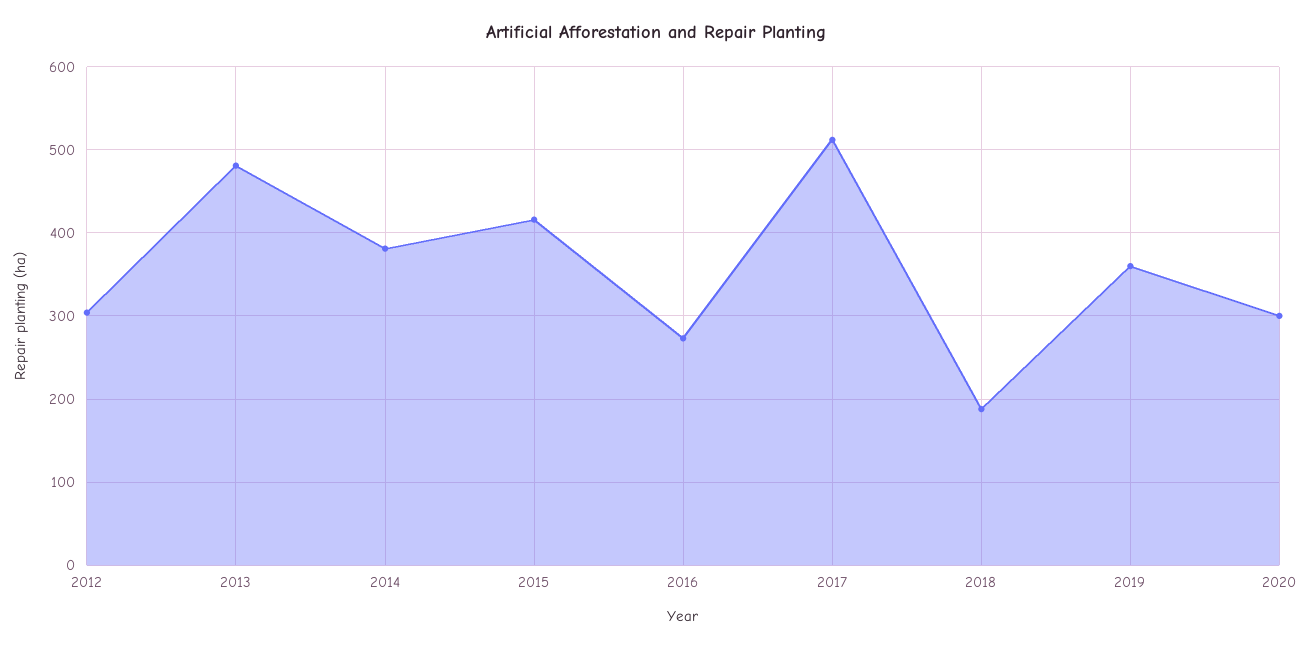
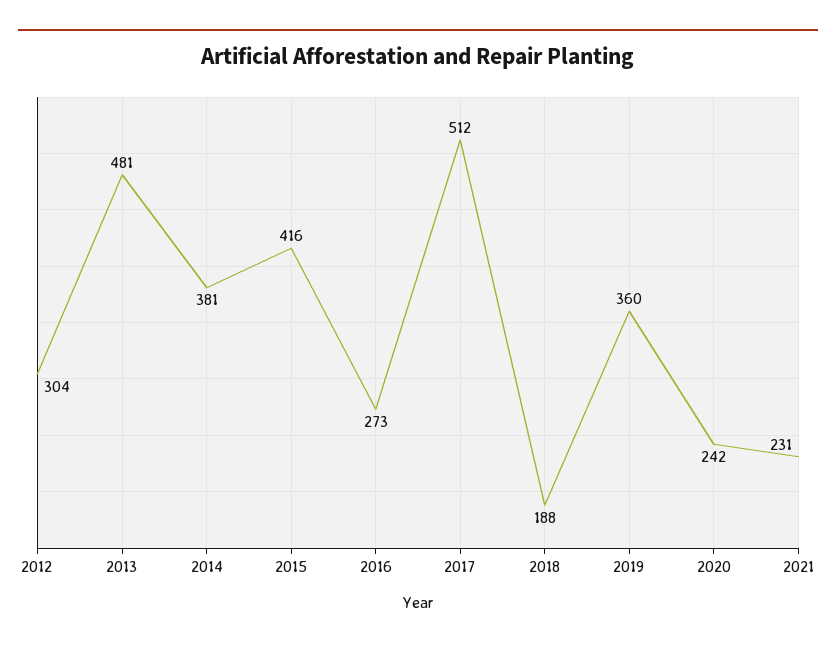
2020: 300 -> 242
2021: none -> 231

